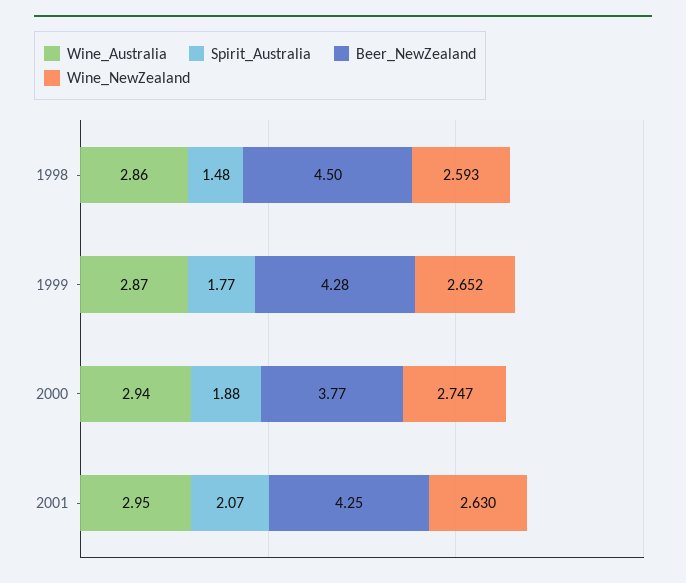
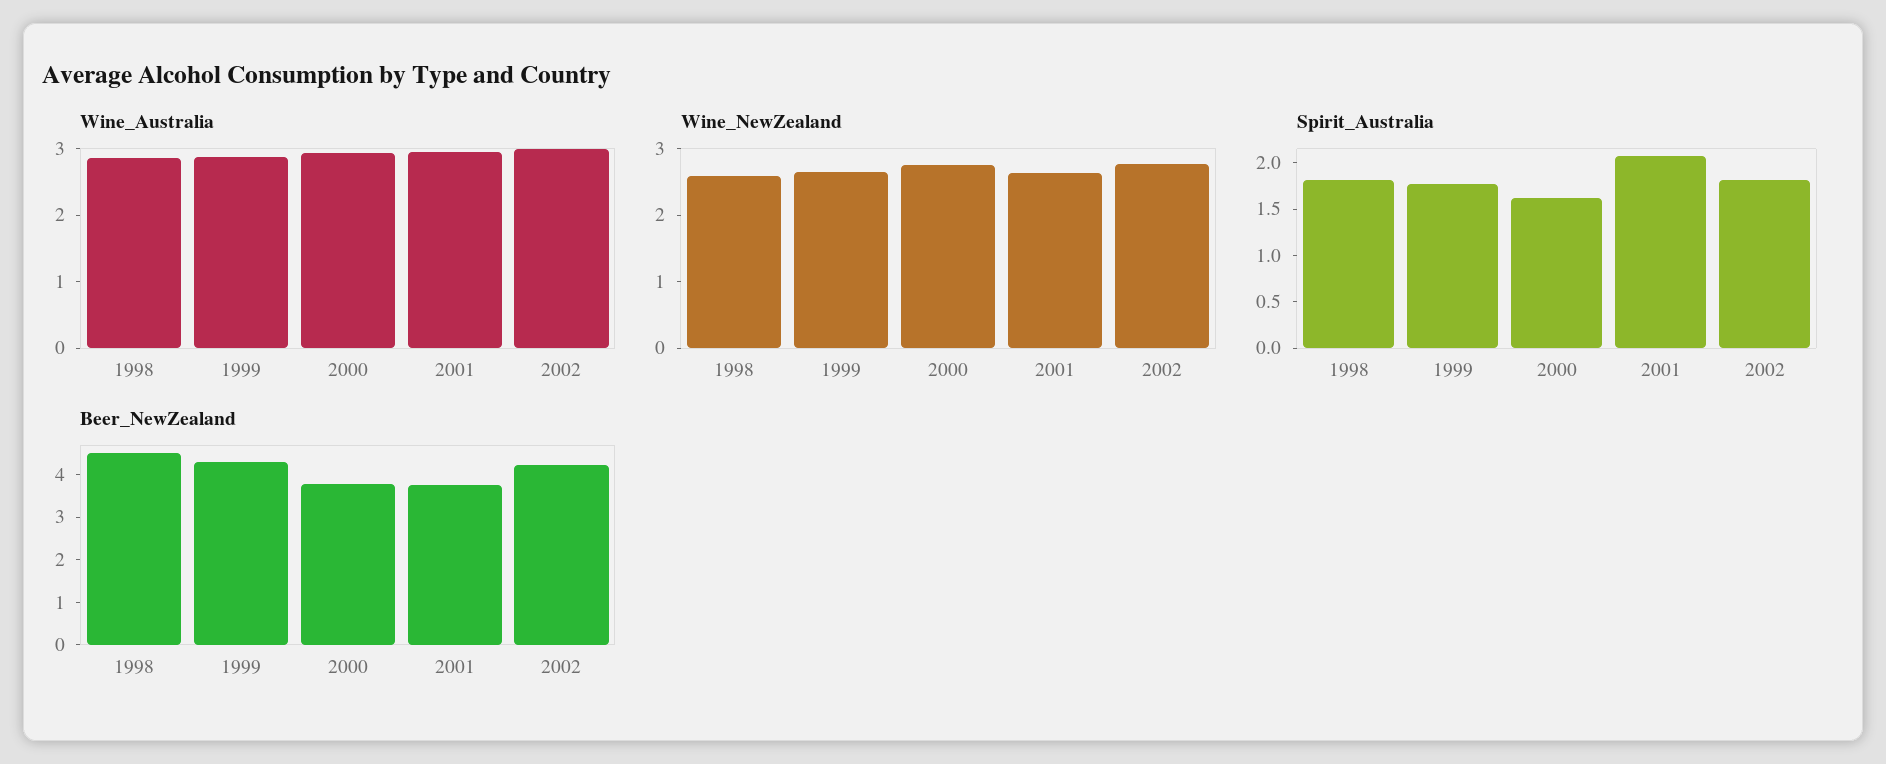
Spirit_Australia, 1998: 1.48 -> 1.8
Spirit_Australia, 2000: 1.88 -> 1.6
Beer_NewZealand, 2001: 4.25 -> 3.8
Wine_Australia, 2002: none -> 3
Wine_NewZealand, 2002: none -> 2.8
Spirit_Australia, 2002: none -> 1.8
Beer_NewZealand, 2002: none -> 4.2

